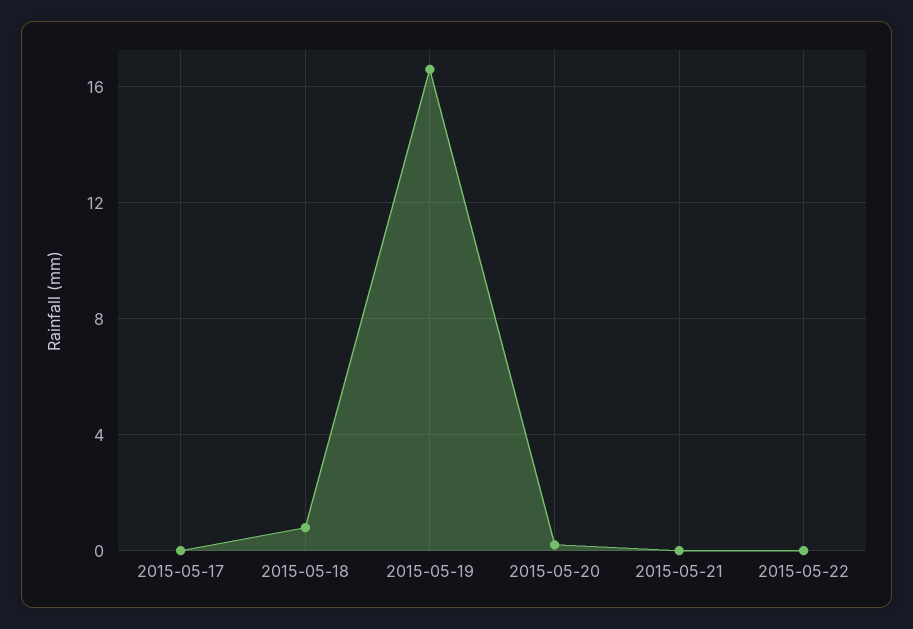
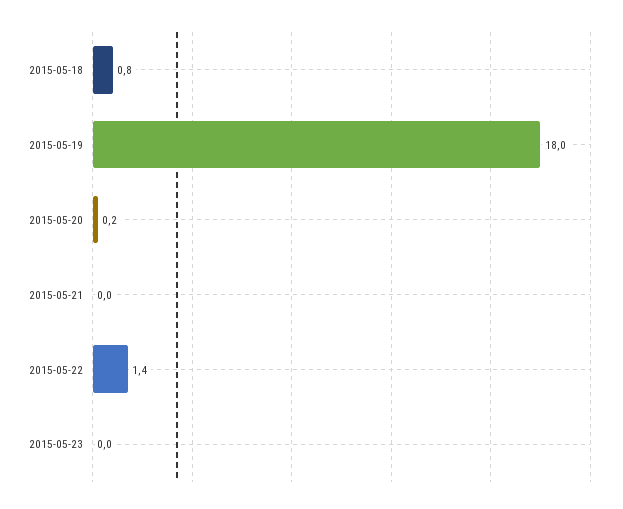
2015-05-17: 0 -> none
2015-05-19: 16.5 -> 18
2015-05-22: 0 -> 1.4
2015-05-23: none -> 0

